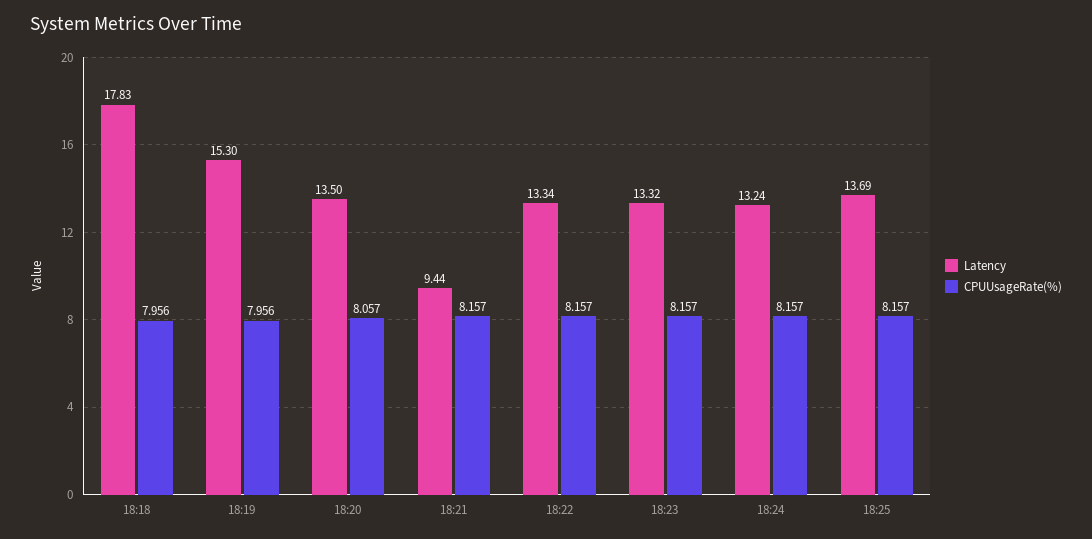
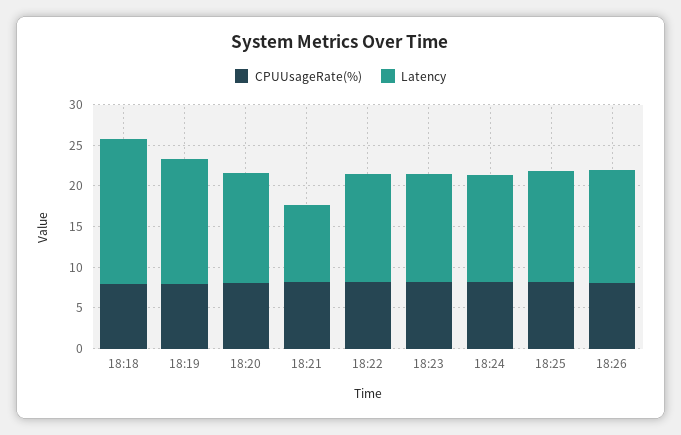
CPUUsageRate(%), 18:26: none -> 8
Latency, 18:26: none -> 14

